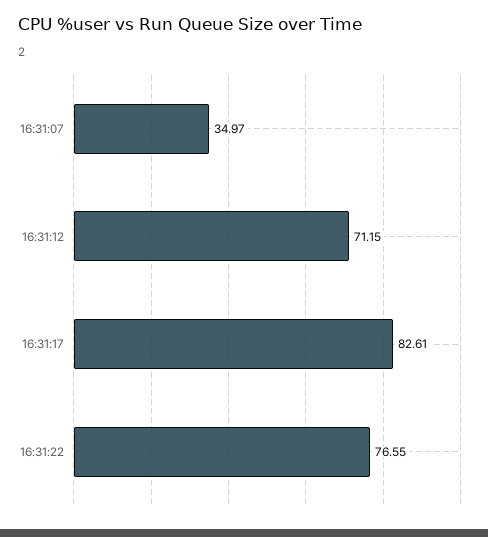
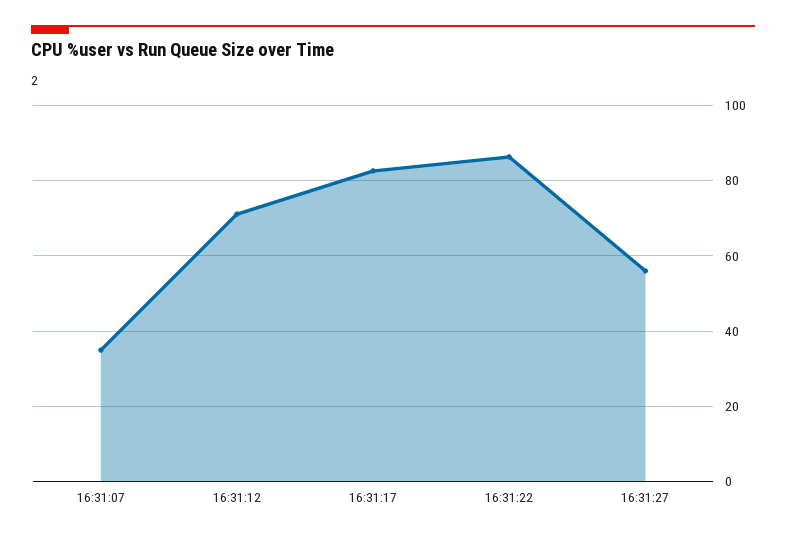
16:31:22: 76.55 -> 86
16:31:27: none -> 56

